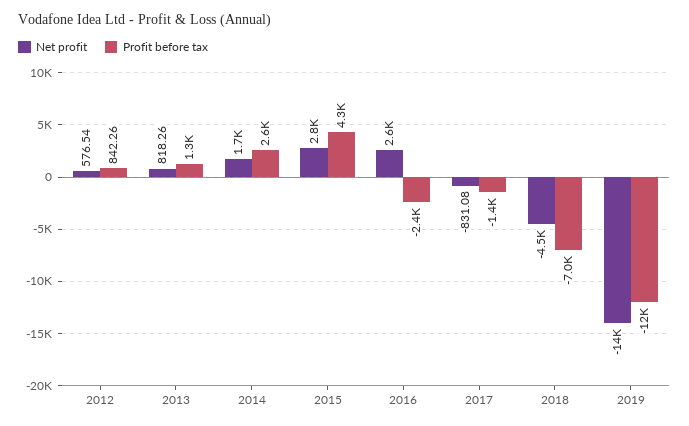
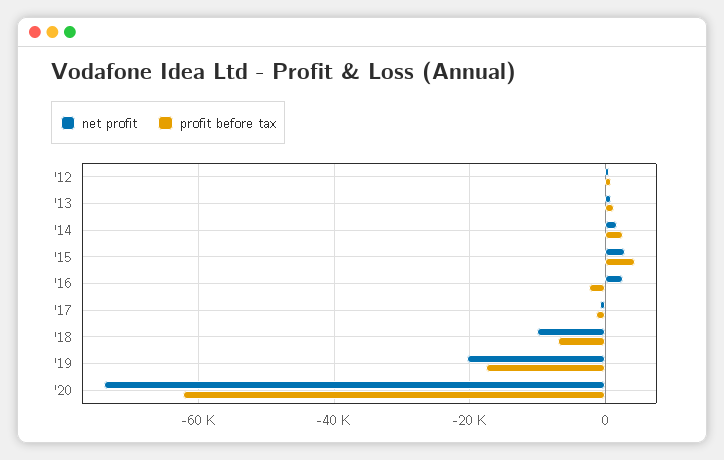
Net profit, 2018: -4500 -> -10000
Net profit, 2019: -14000 -> -20000
Profit before tax, 2019: -12000 -> -18000
Net profit, '20: none -> -74000
Profit before tax, '20: none -> -62000

